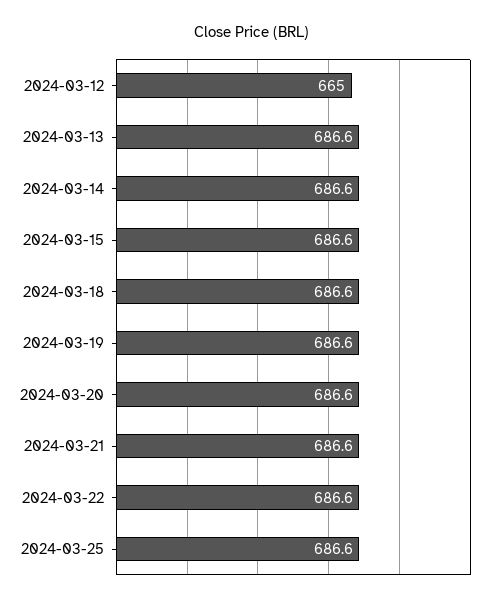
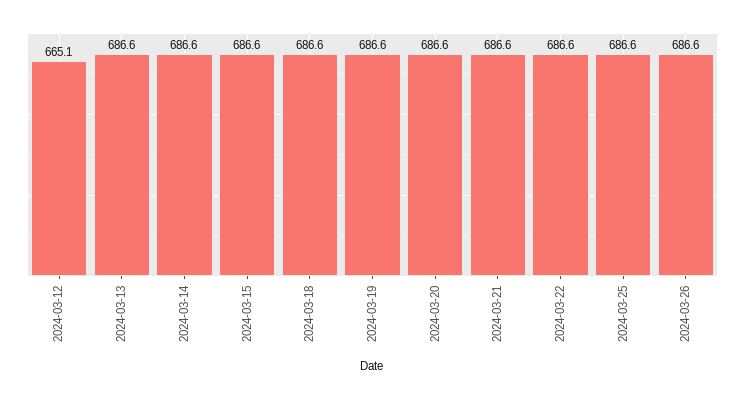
2024-03-12: 665 -> 665.1
2024-03-26: none -> 686.6

